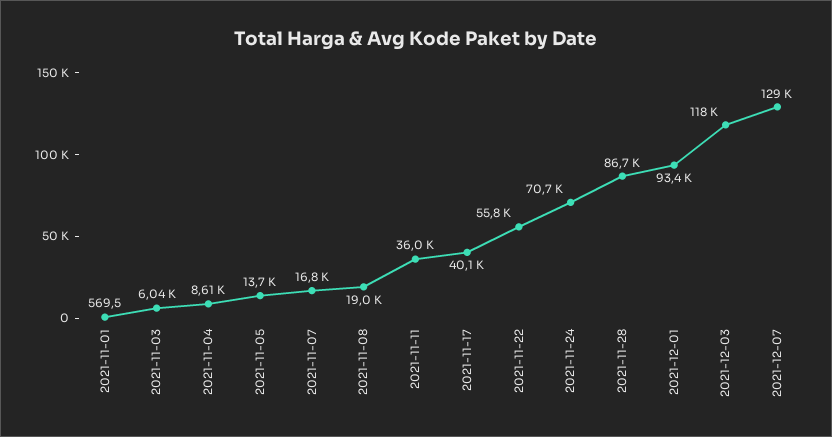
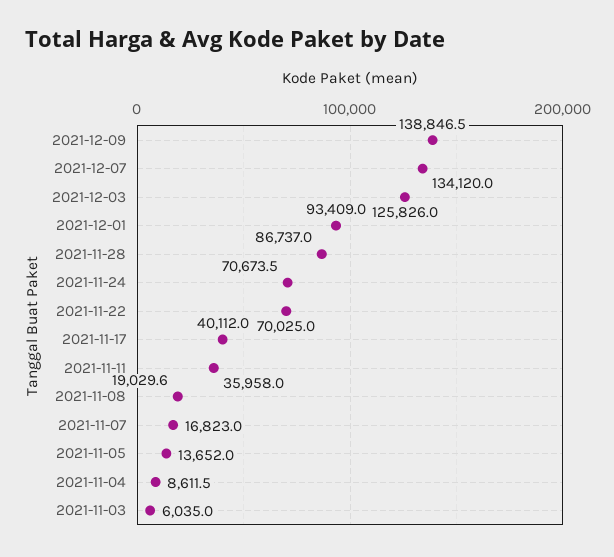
2021-11-01: 569.5 -> none
2021-11-22: 55800 -> 70025
2021-12-03: 118000 -> 125826
2021-12-07: 129000 -> 134120
2021-12-09: none -> 138846.5

